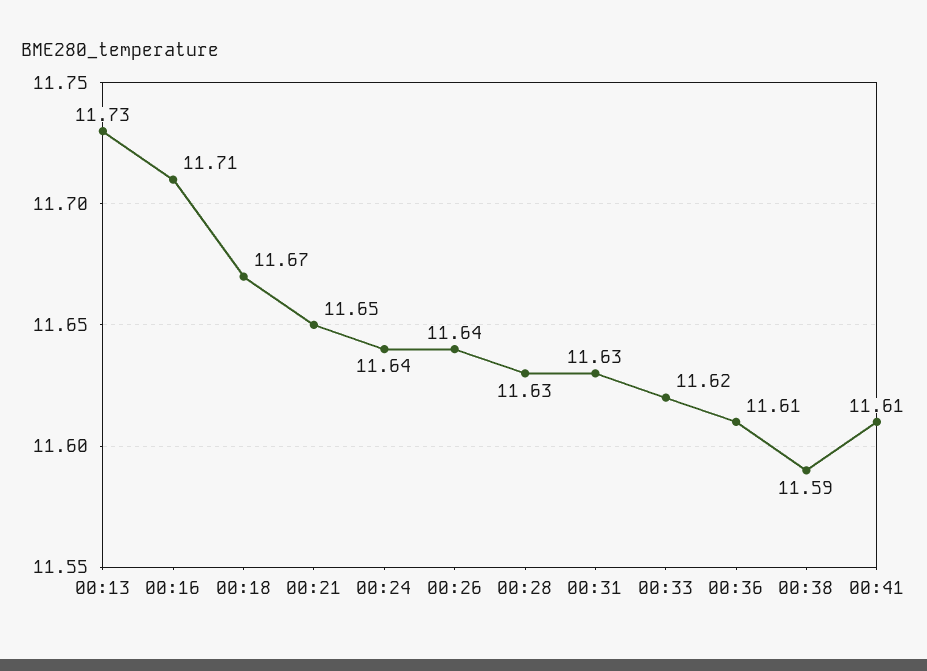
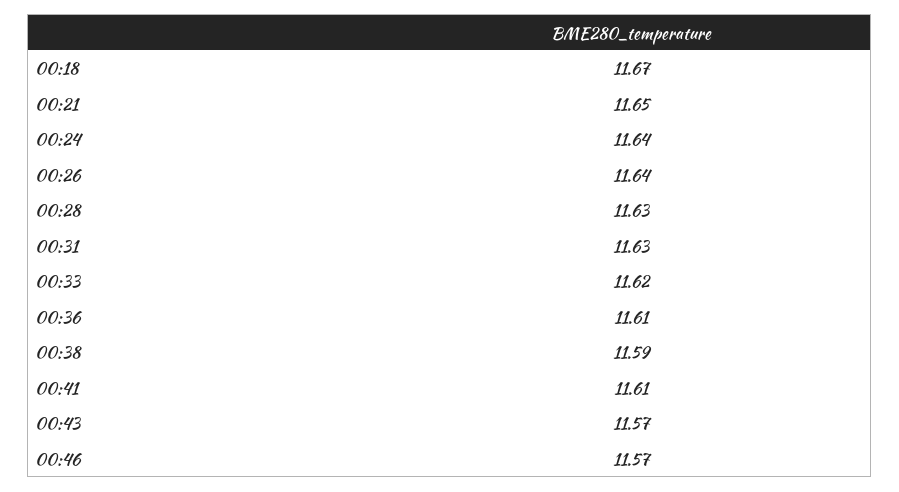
00:13: 11.73 -> none
00:16: 11.71 -> none
00:43: none -> 11.57
00:46: none -> 11.57

